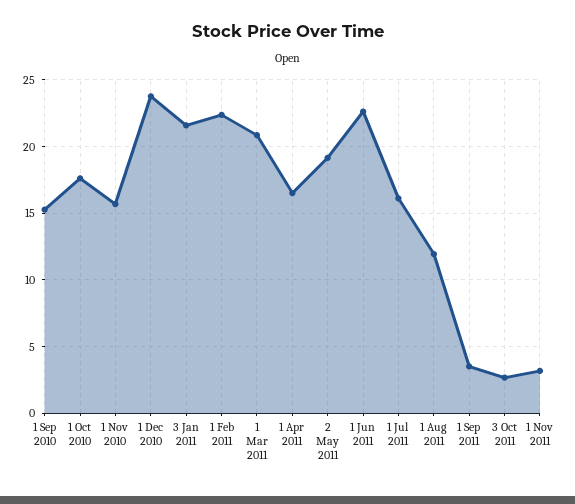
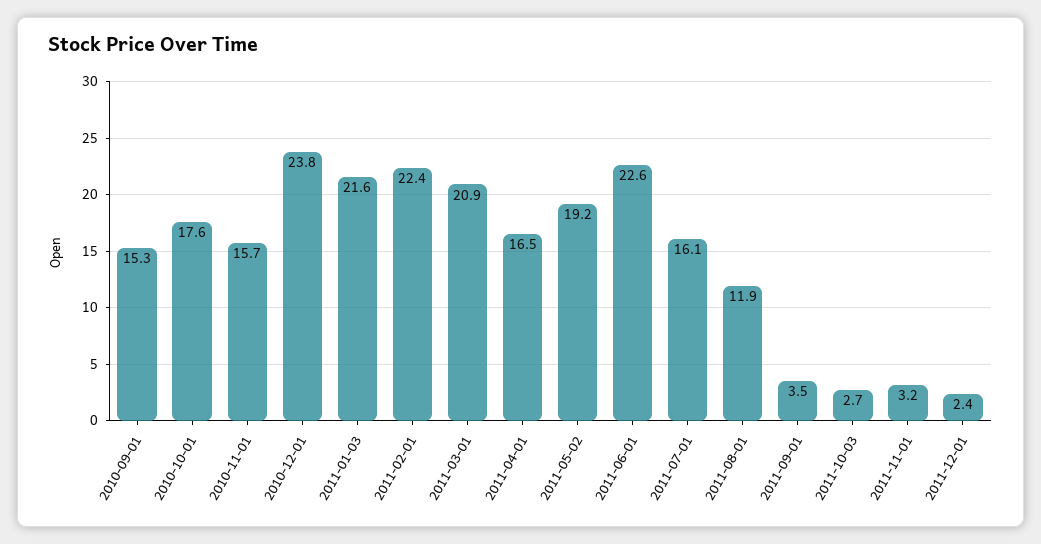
2011-12-01: none -> 2.4

